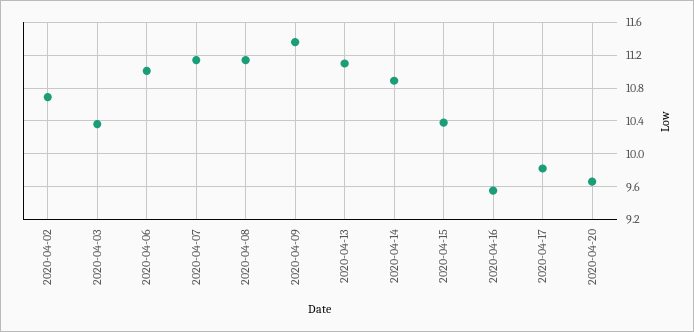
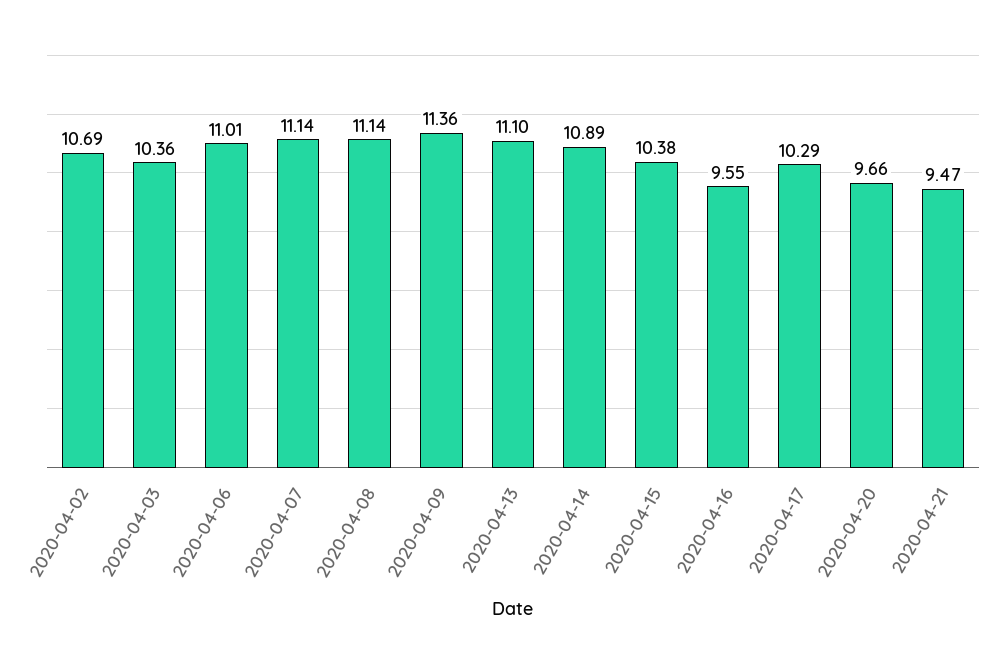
2020-04-17: 9.8 -> 10.29
2020-04-21: none -> 9.47

